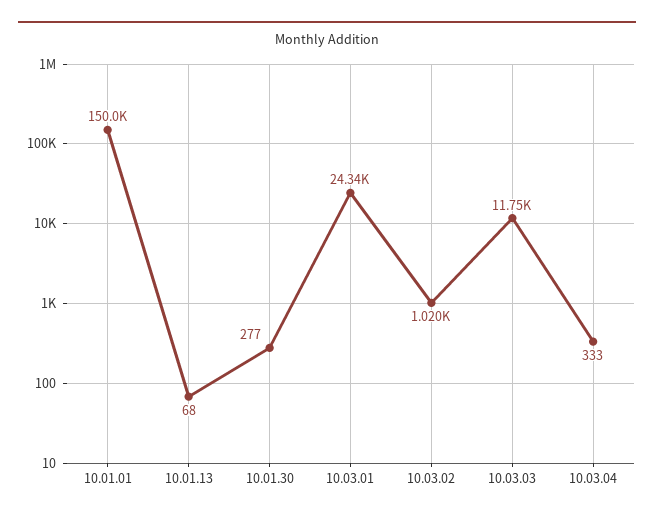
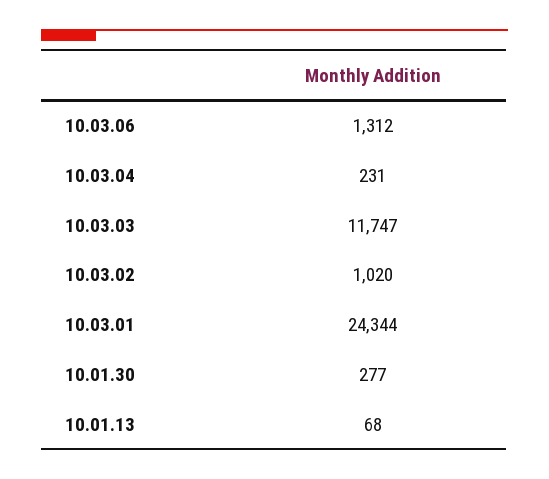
10.01.01: 150000 -> none
10.03.04: 333 -> 231
10.03.06: none -> 1312

